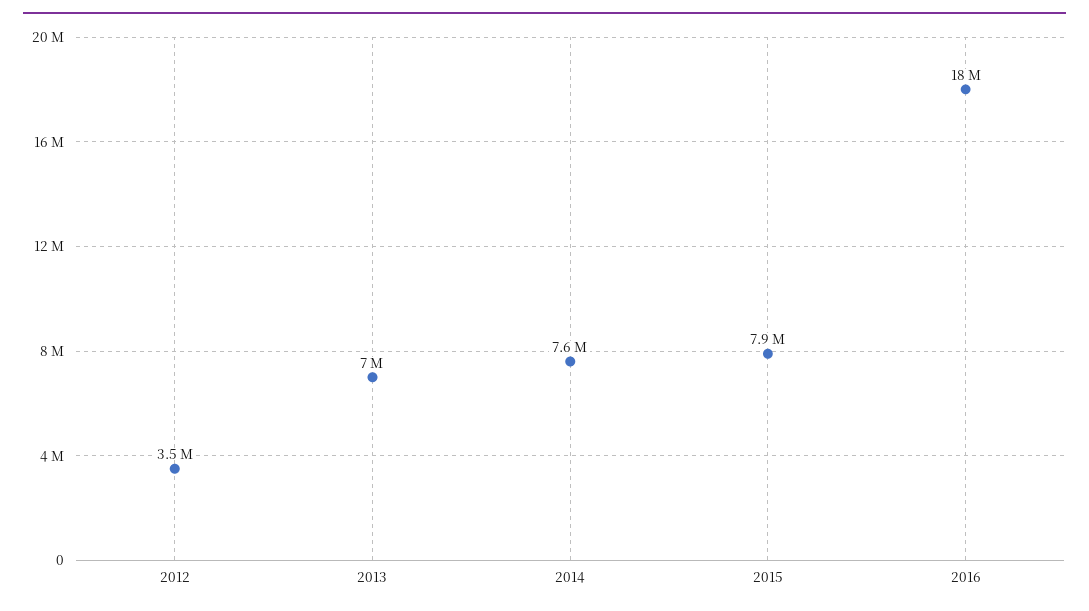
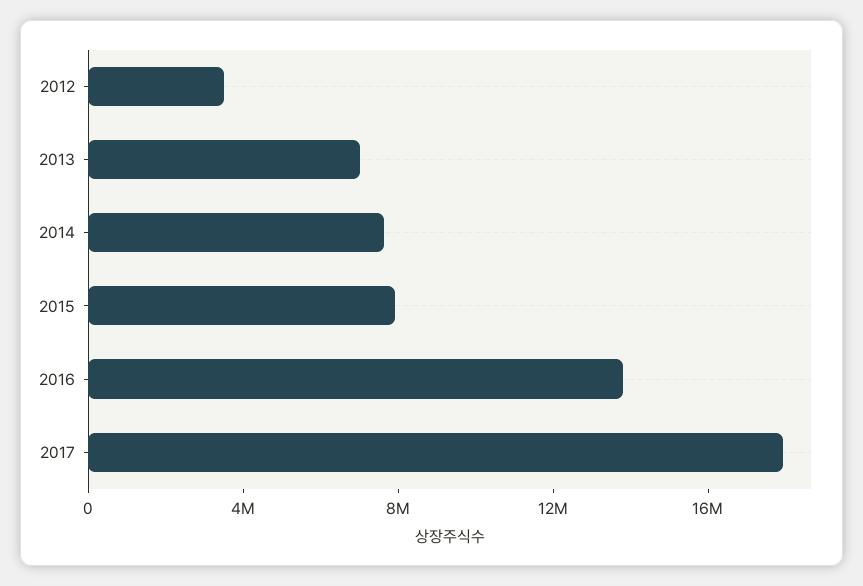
2016: 18000000 -> 14000000
2017: none -> 18000000

